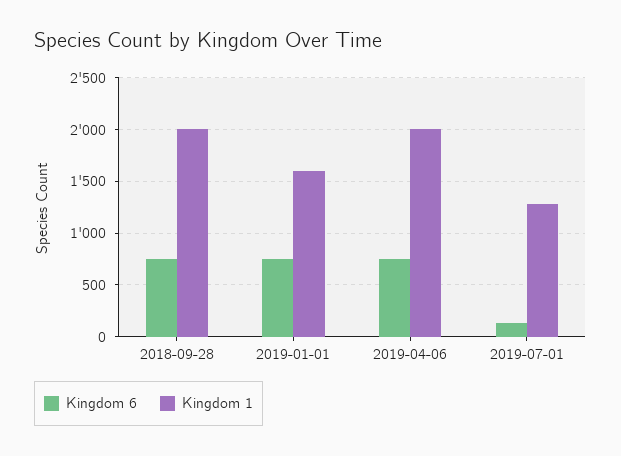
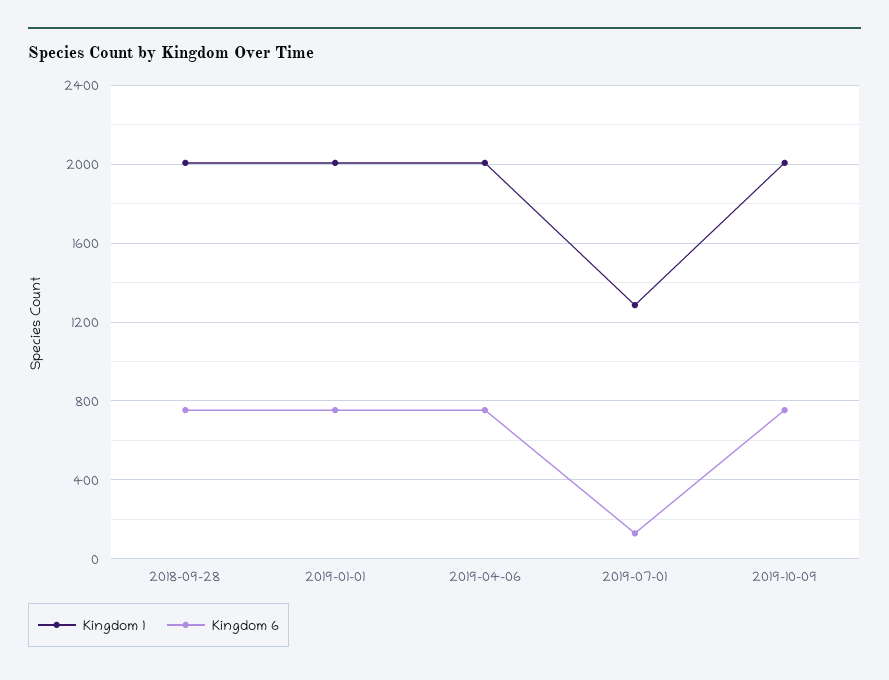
Kingdom 1, 2019-01-01: 1600 -> 2000
Kingdom 1, 2019-10-09: none -> 2000
Kingdom 6, 2019-10-09: none -> 750

